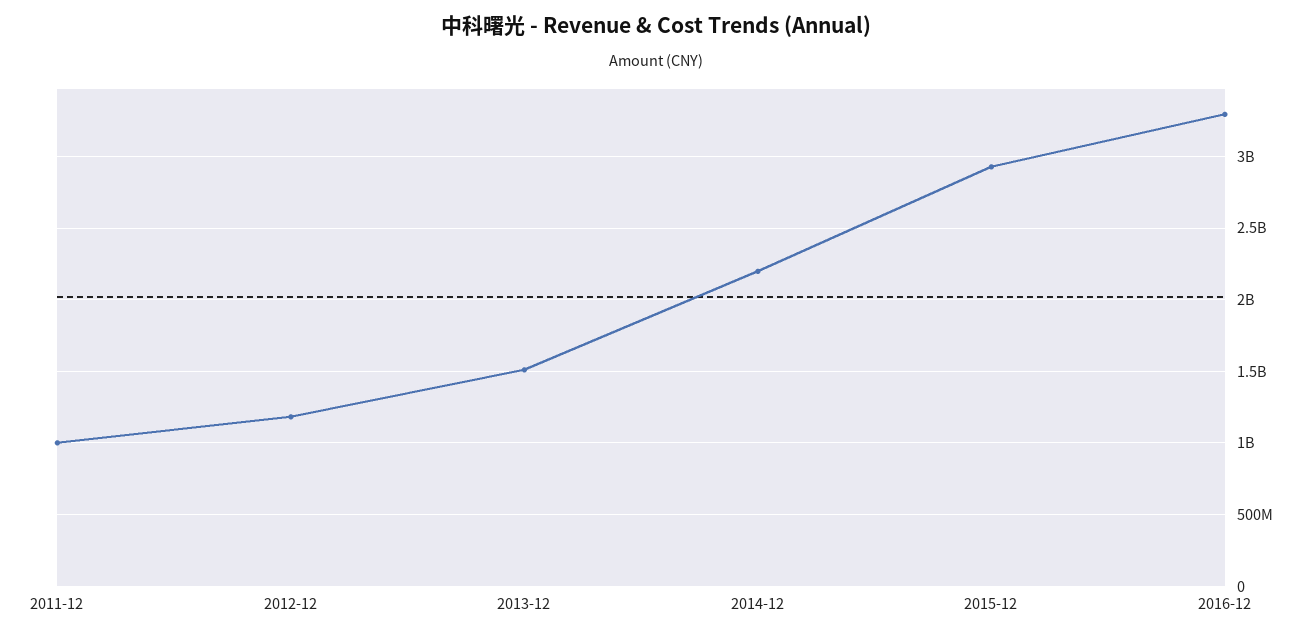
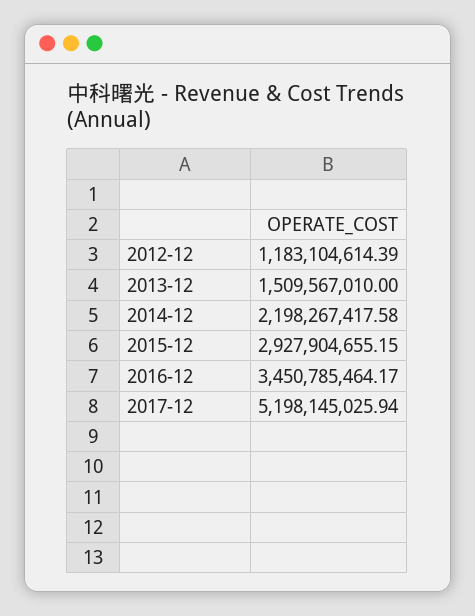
2011-12: 1000000000 -> none
2016-12: 3300000000 -> 3450785464.17
2017-12: none -> 5198145025.94

